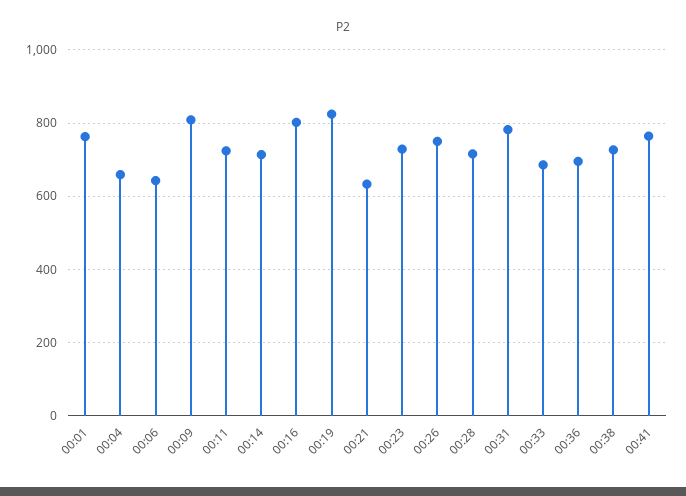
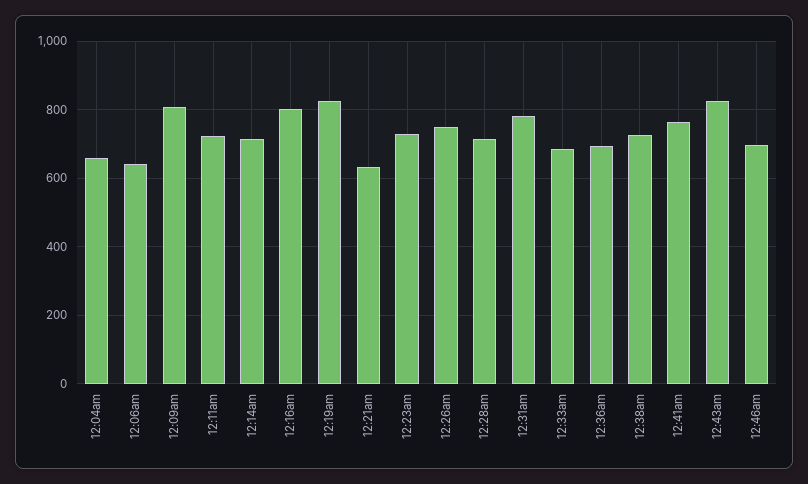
00:01: 760 -> none
12:43am: none -> 820
12:46am: none -> 700

